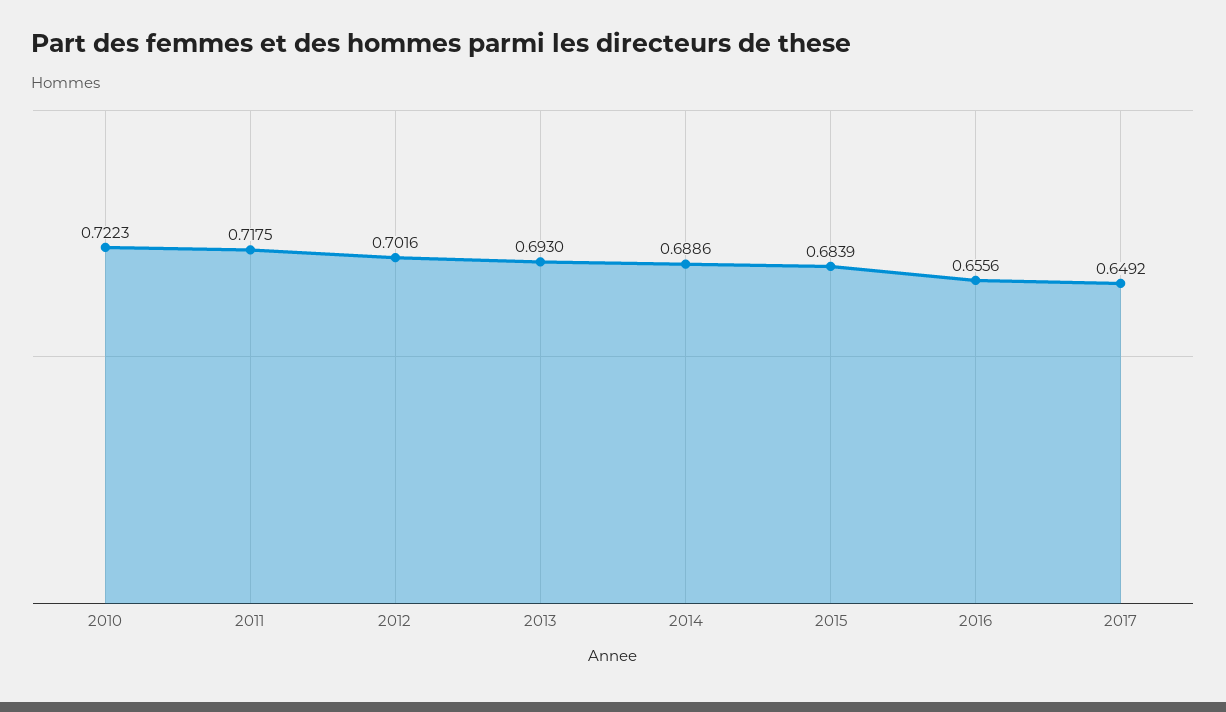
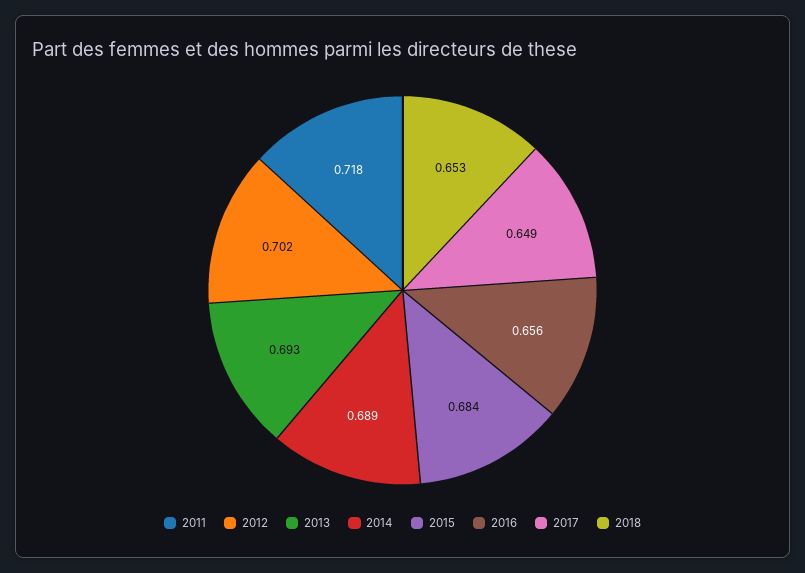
2010: 0.7223 -> none
2018: none -> 0.653

